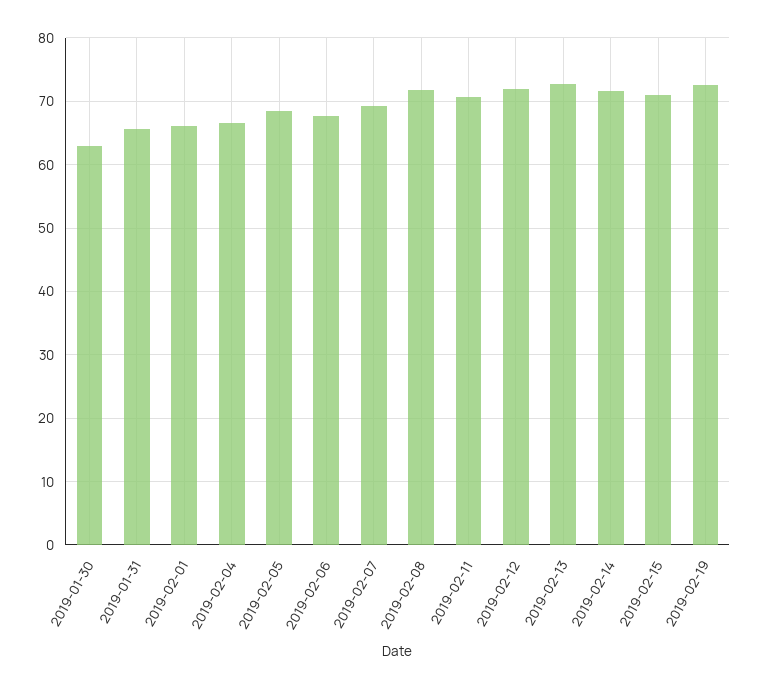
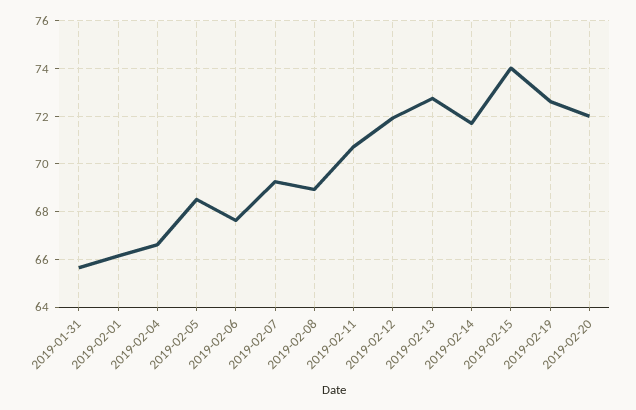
2019-01-30: 63 -> none
2019-02-08: 72 -> 69
2019-02-15: 71 -> 74
2019-02-20: none -> 72

